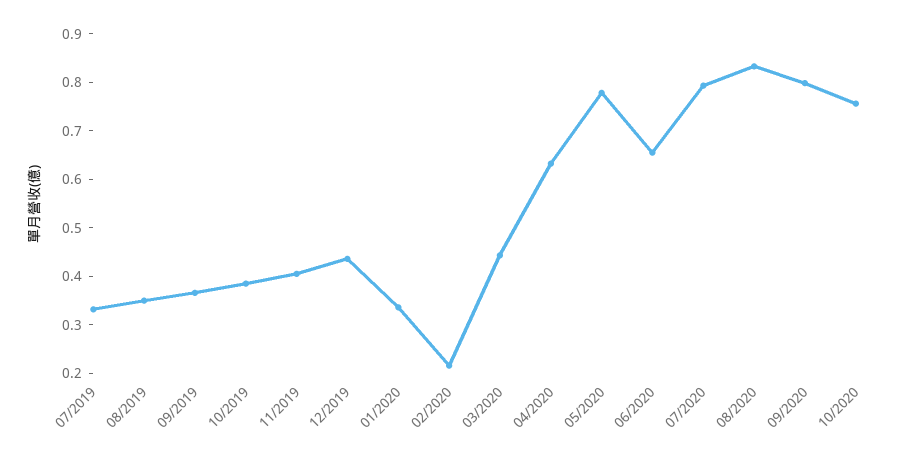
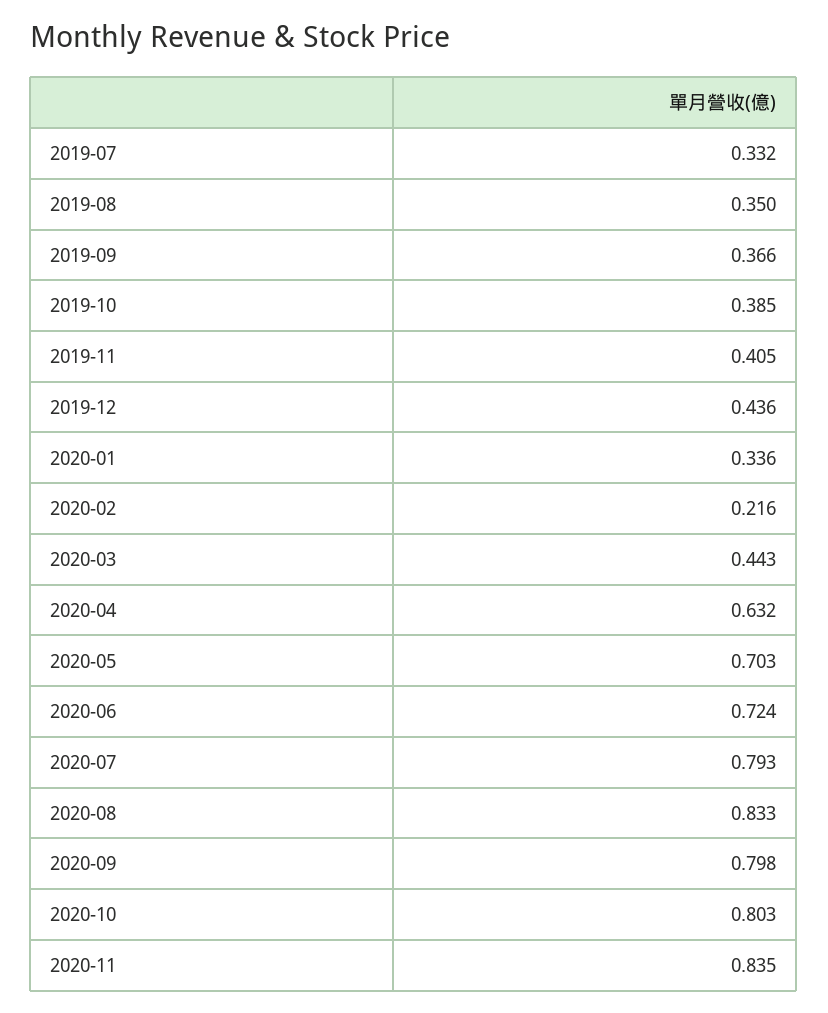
05/2020: 0.78 -> 0.703
06/2020: 0.66 -> 0.724
10/2020: 0.76 -> 0.803
2020-11: none -> 0.835

